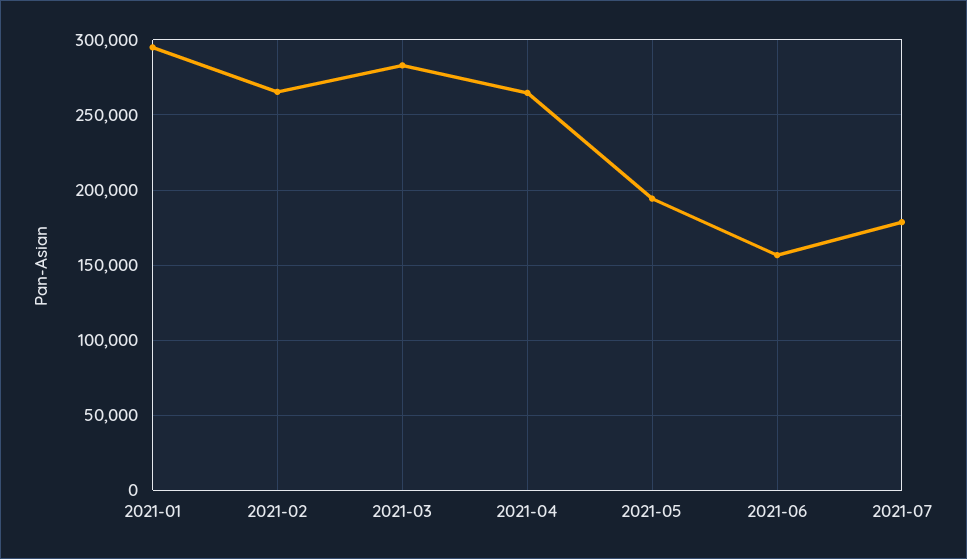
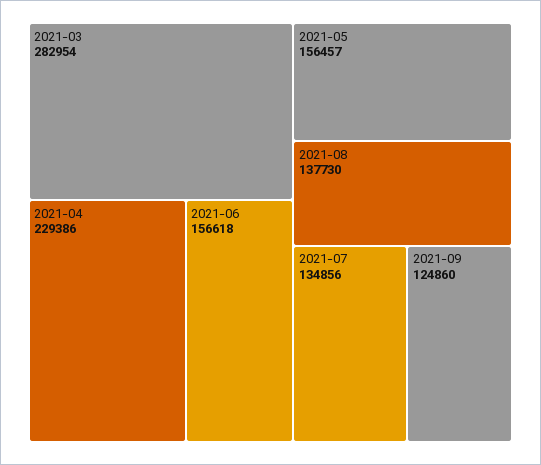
2021-01: 295000 -> none
2021-02: 265000 -> none
2021-04: 265000 -> 229386
2021-05: 195000 -> 156457
2021-07: 180000 -> 134856
2021-08: none -> 137730
2021-09: none -> 124860

